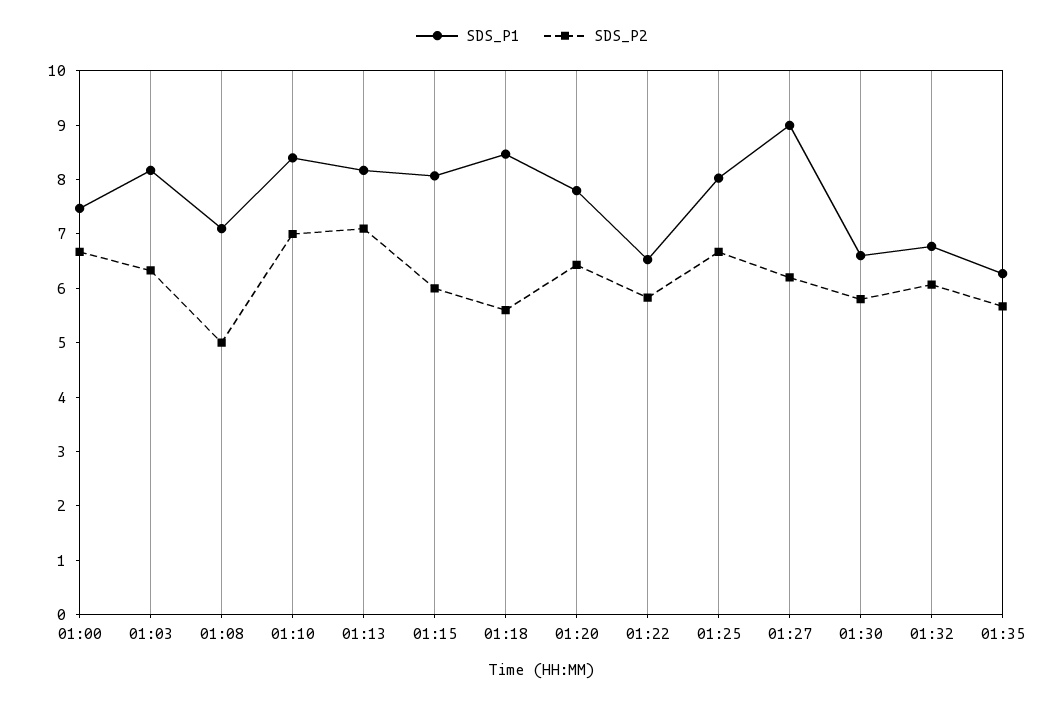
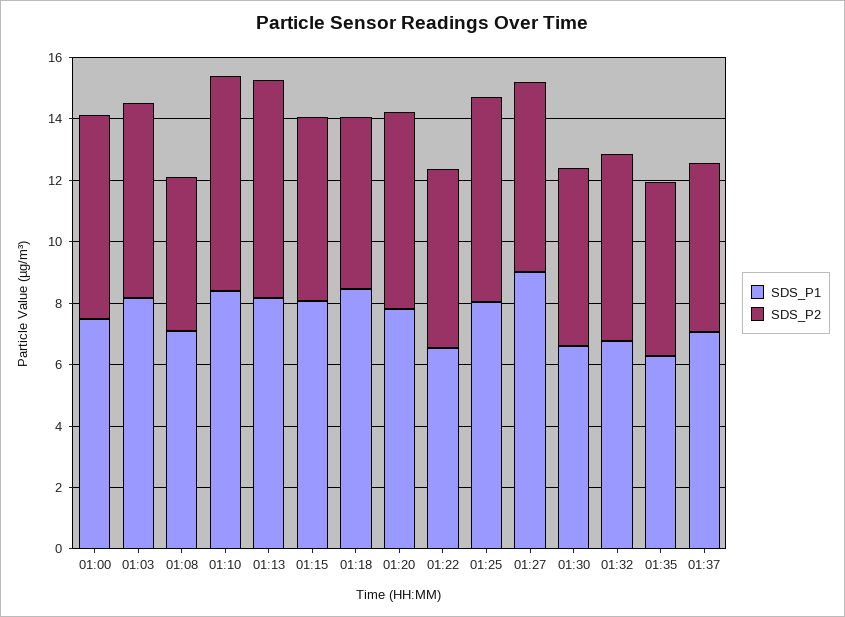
SDS_P1, 01:37: none -> 7
SDS_P2, 01:37: none -> 5.5

